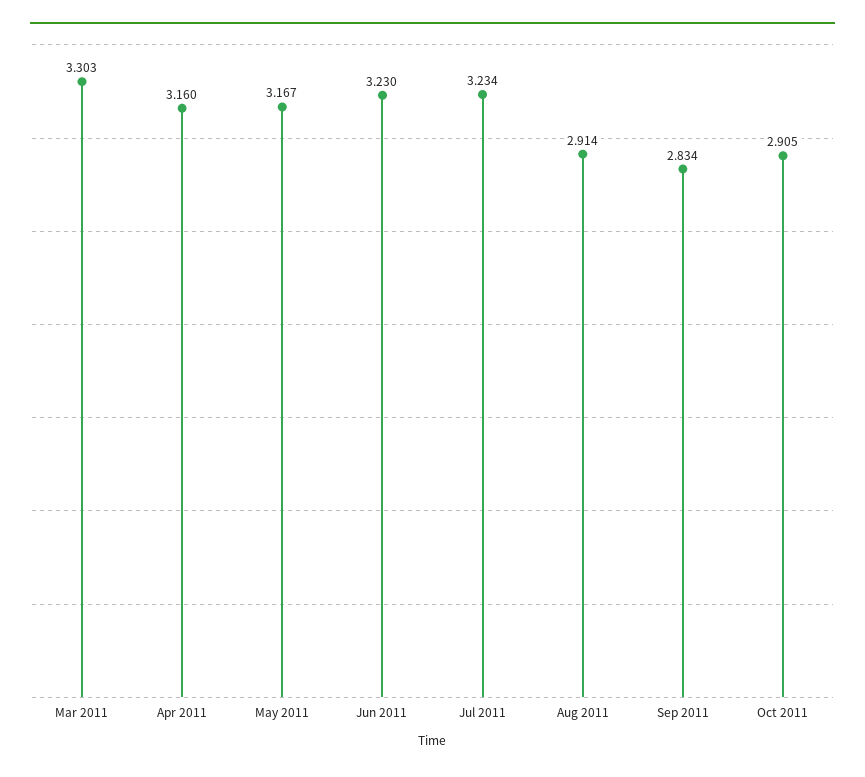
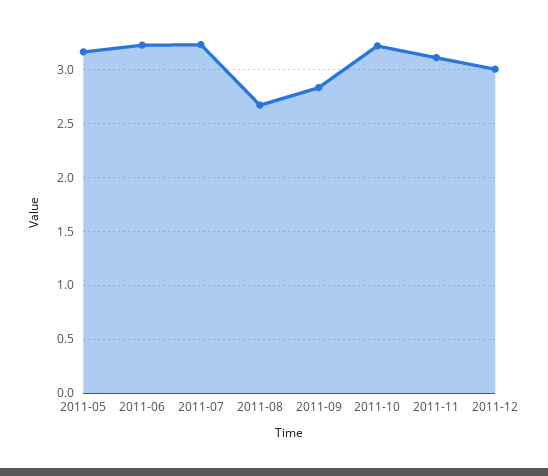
Mar 2011: 3.303 -> none
Apr 2011: 3.16 -> none
Aug 2011: 2.914 -> 2.7
Oct 2011: 2.905 -> 3.2
2011-11: none -> 3.1
2011-12: none -> 3

